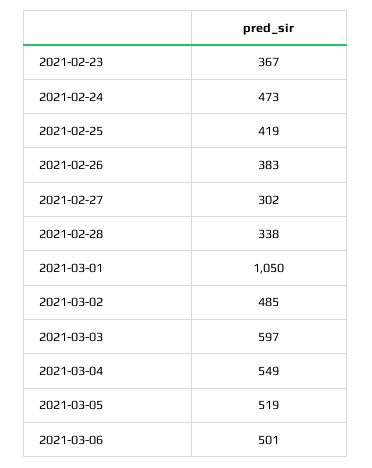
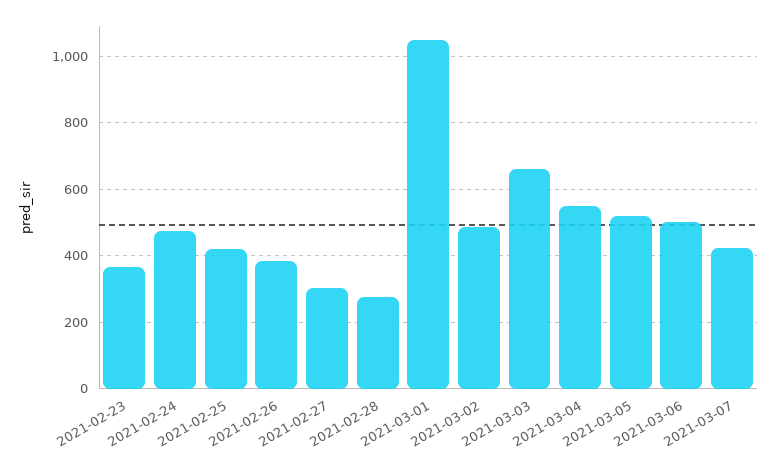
2021-02-28: 338 -> 280
2021-03-03: 597 -> 660
2021-03-07: none -> 420

